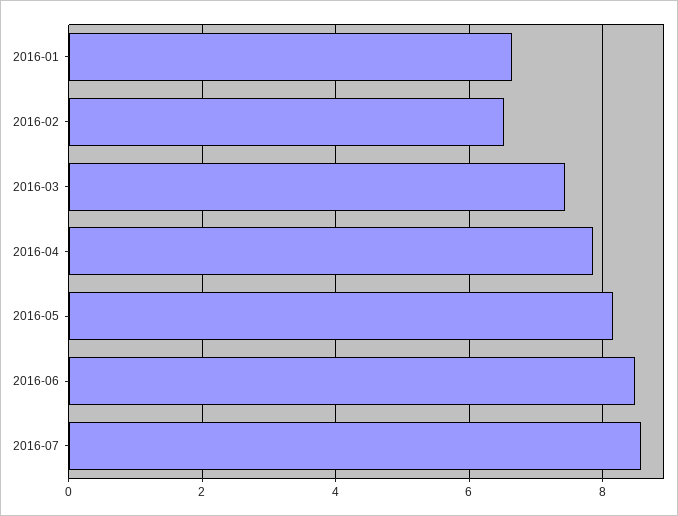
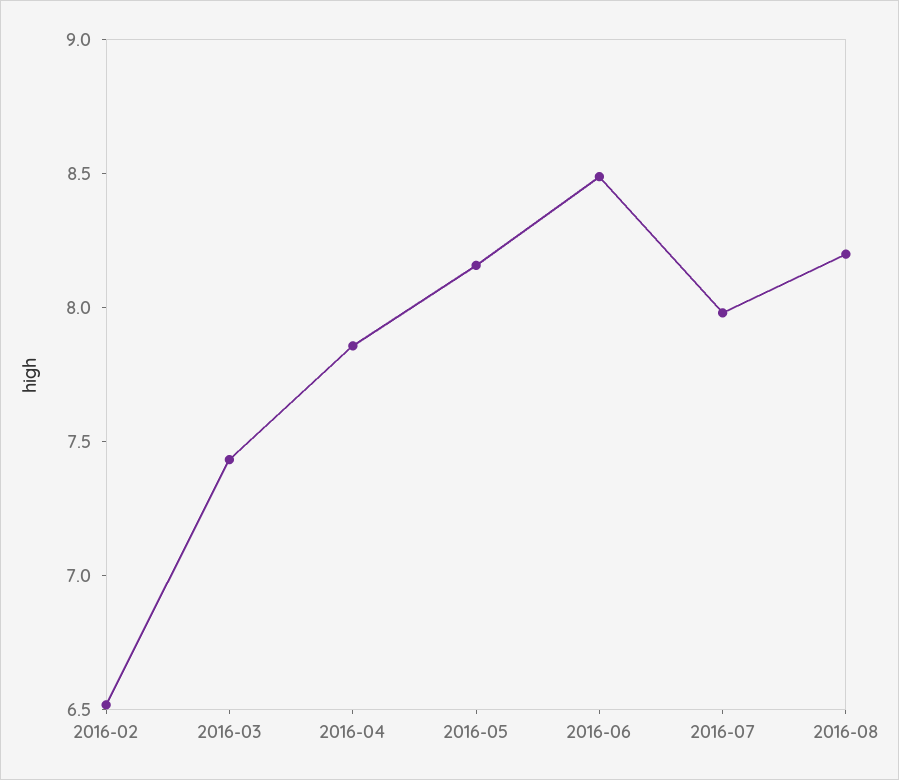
2016-01: 6.6 -> none
2016-07: 8.6 -> 8
2016-08: none -> 8.2

